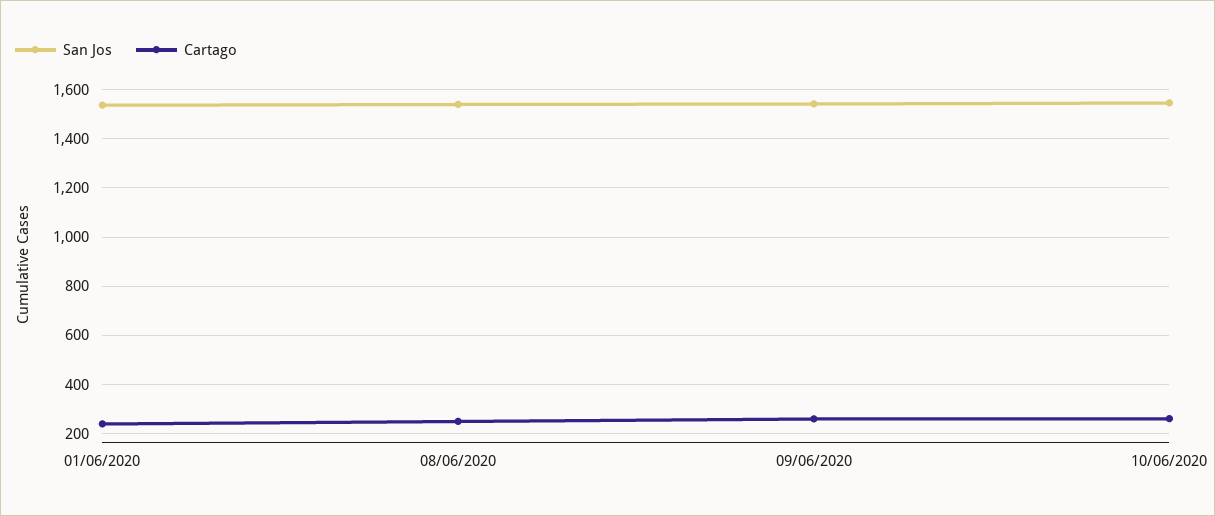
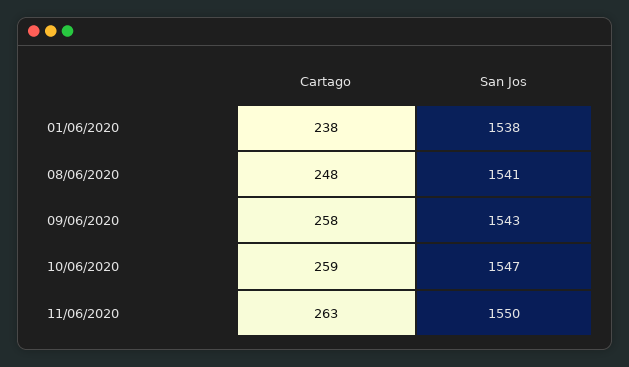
Cartago, 11/06/2020: none -> 263
San Jos, 11/06/2020: none -> 1550

